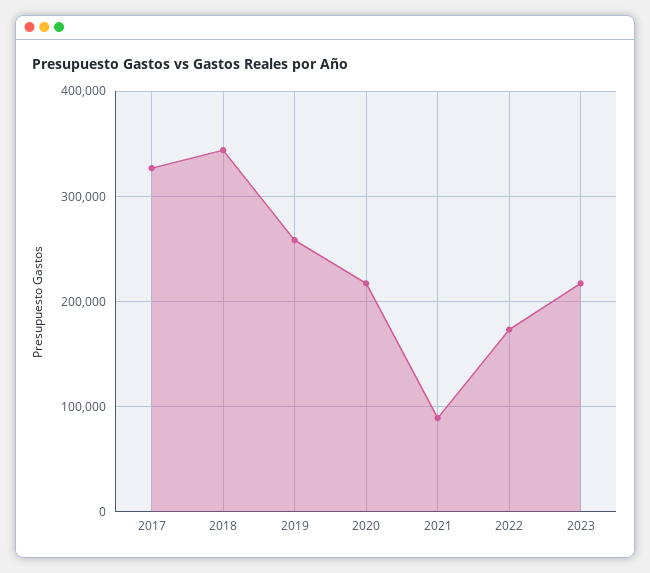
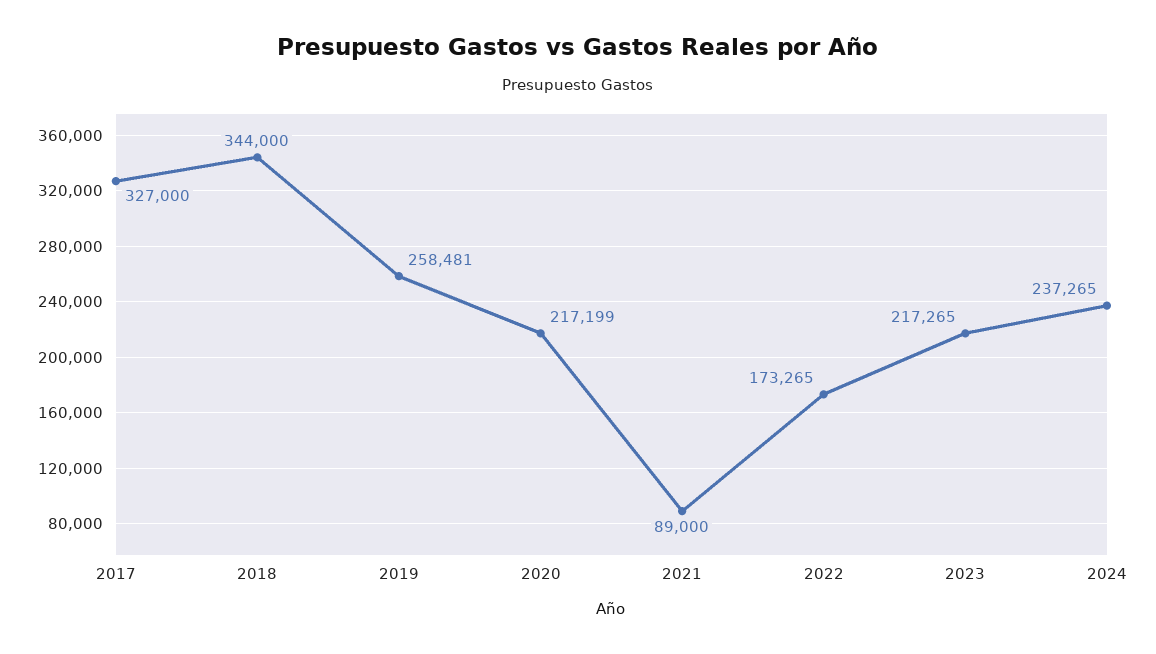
2024: none -> 237265

